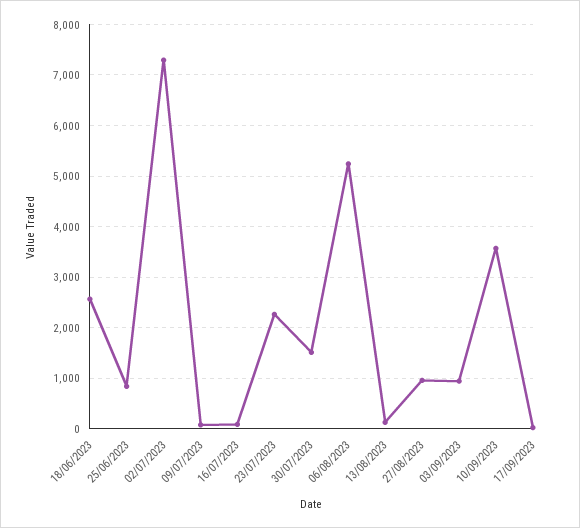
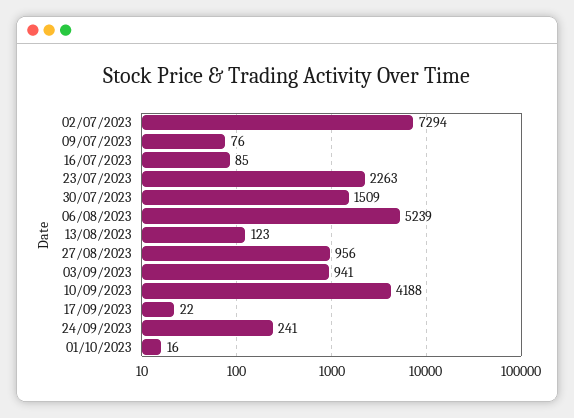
18/06/2023: 2600 -> none
25/06/2023: 800 -> none
10/09/2023: 3600 -> 4188
24/09/2023: none -> 241
01/10/2023: none -> 16

